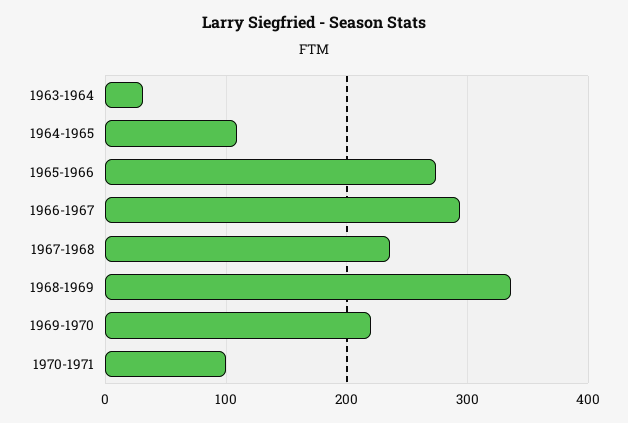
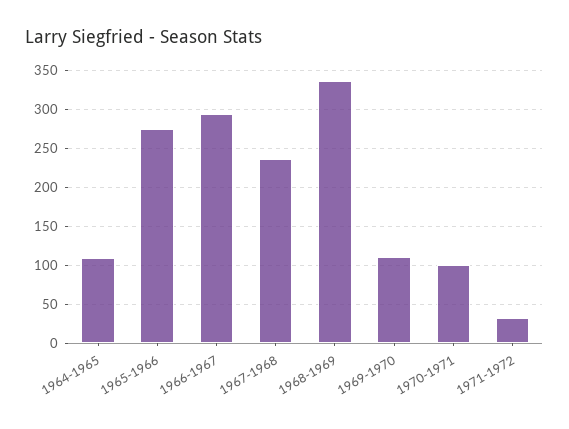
1963-1964: 30 -> none
1969-1970: 220 -> 110
1971-1972: none -> 30

